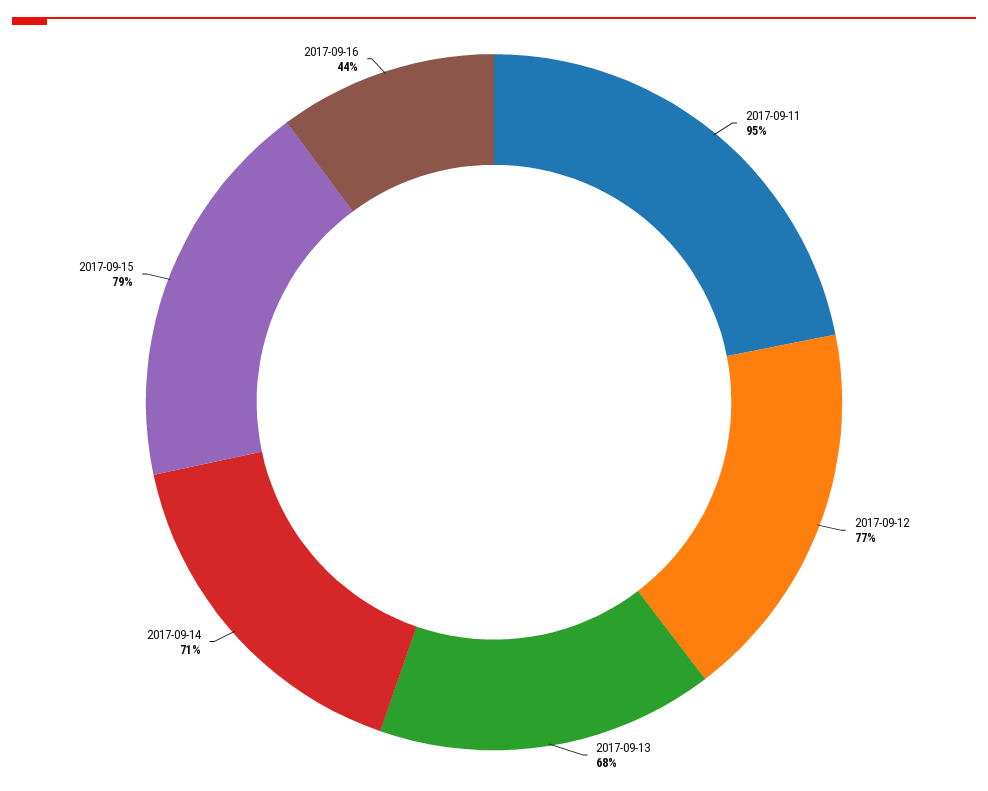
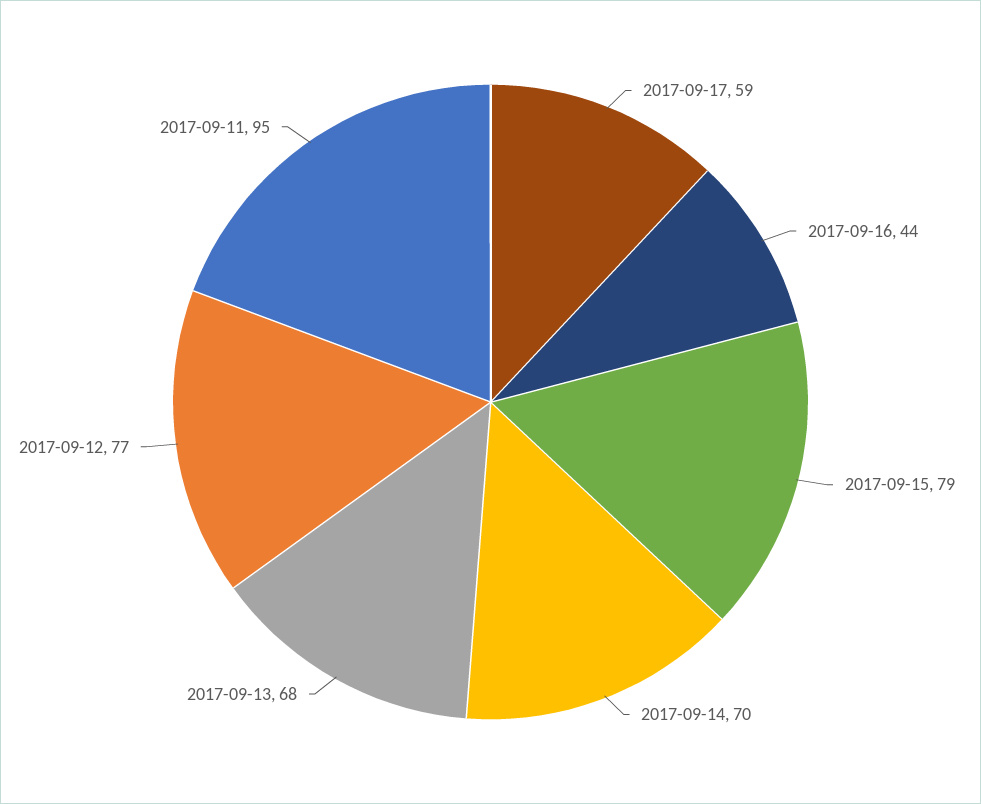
2017-09-14: 71 -> 70
2017-09-17: none -> 59

